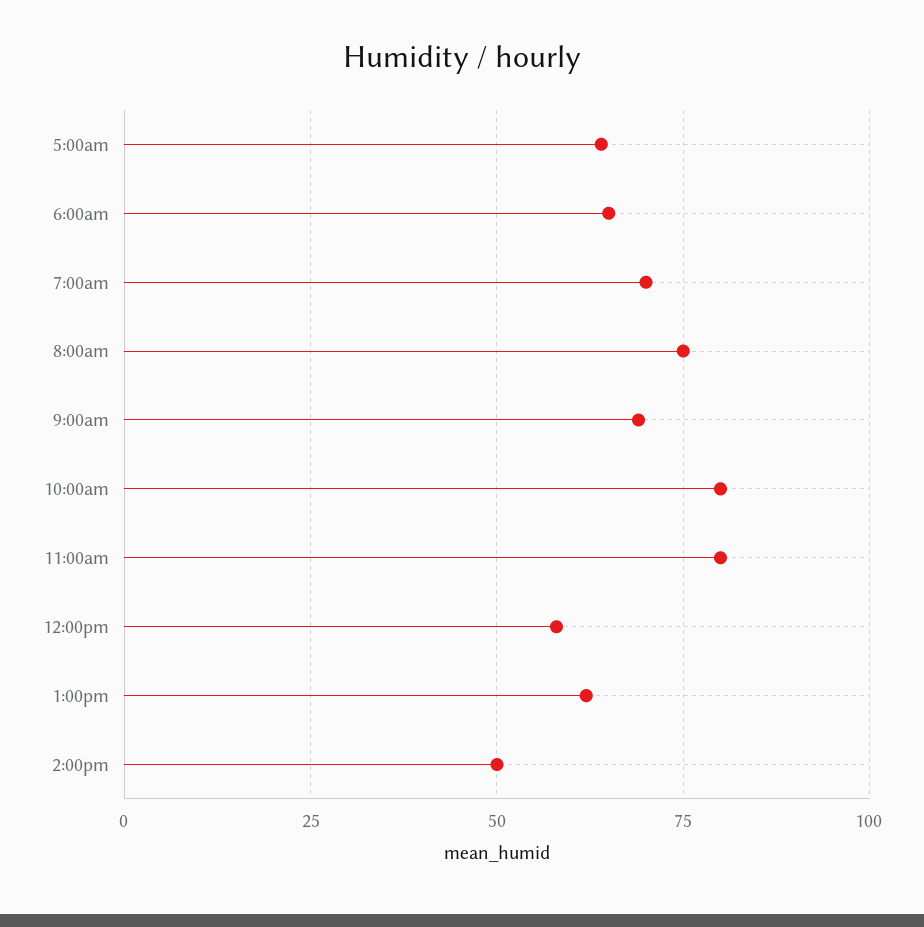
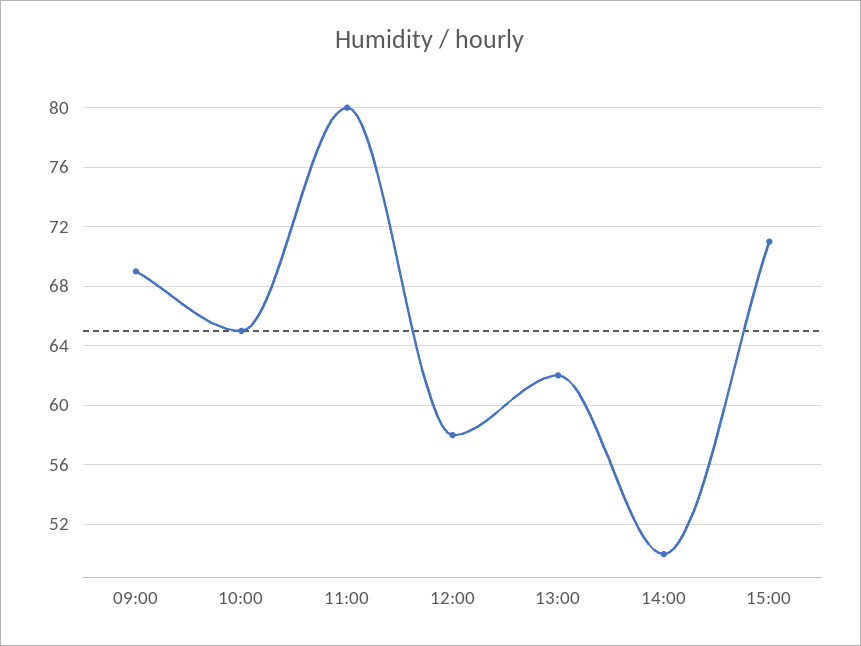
5:00am: 65 -> none
6:00am: 65 -> none
7:00am: 70 -> none
8:00am: 75 -> none
10:00am: 80 -> 65
15:00: none -> 71

